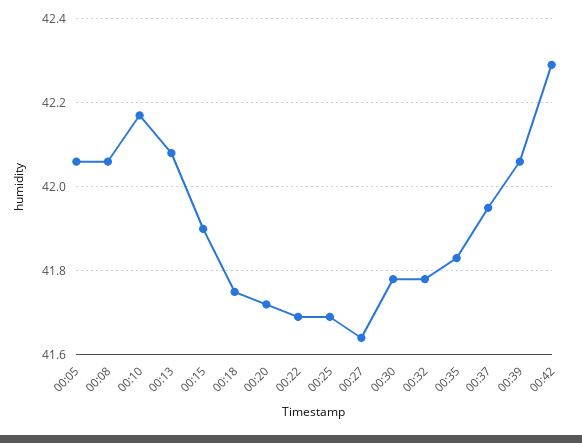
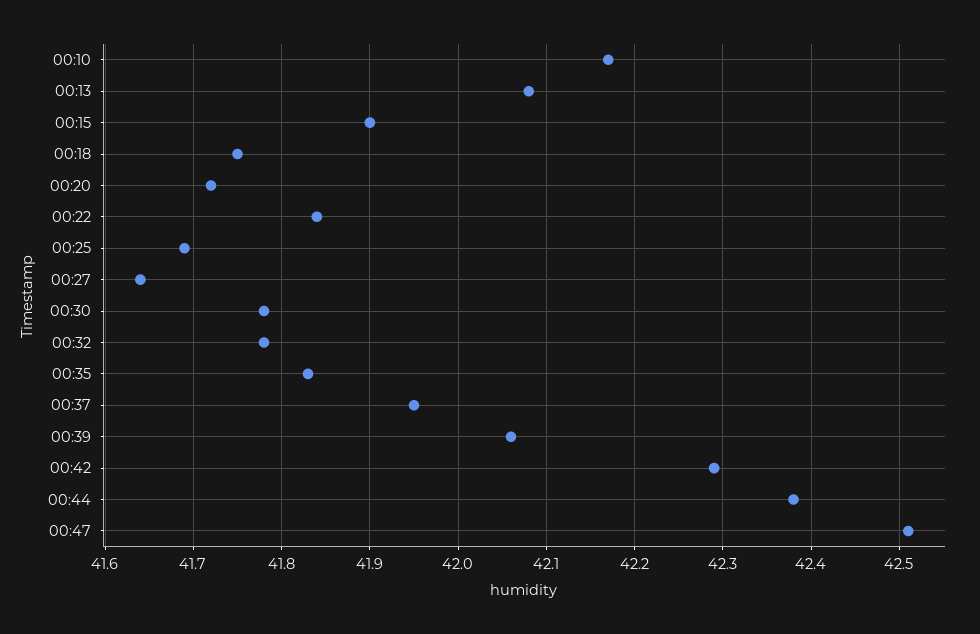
00:05: 42.05 -> none
00:08: 42.05 -> none
00:22: 41.7 -> 41.84
00:44: none -> 42.38
00:47: none -> 42.51

